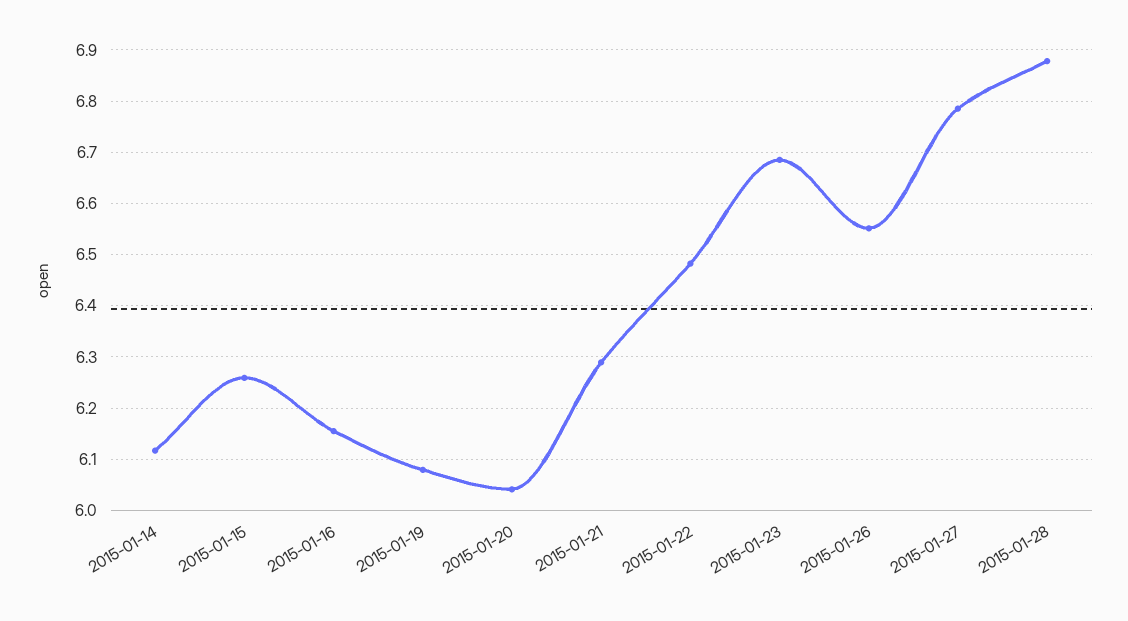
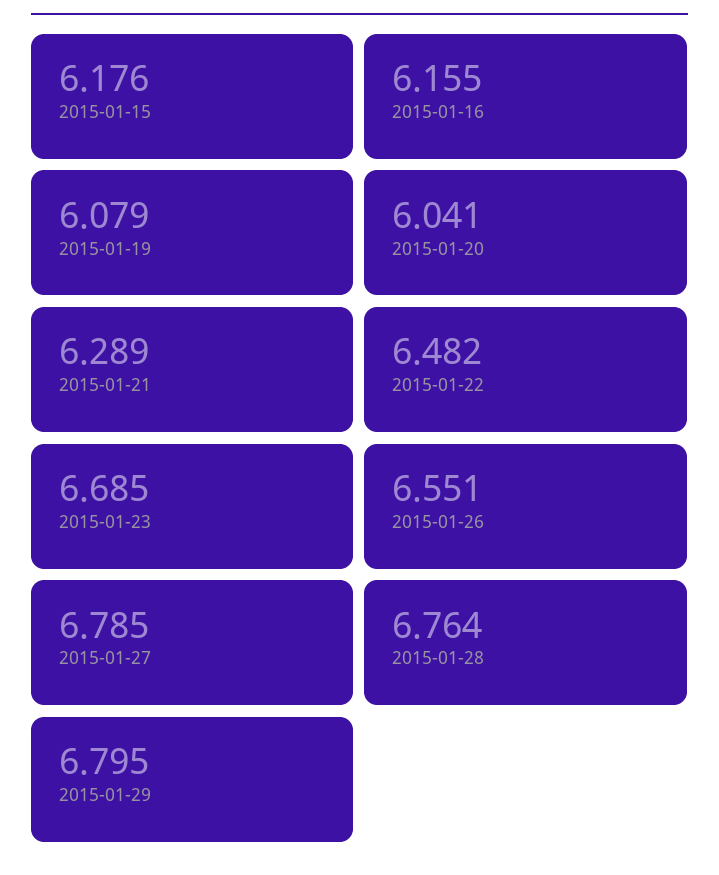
2015-01-14: 6.12 -> none
2015-01-15: 6.26 -> 6.176
2015-01-28: 6.88 -> 6.764
2015-01-29: none -> 6.795

